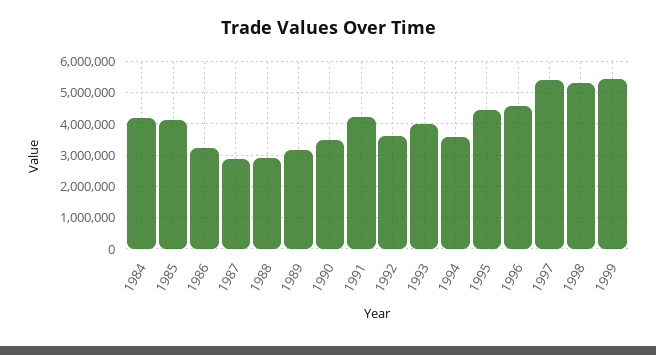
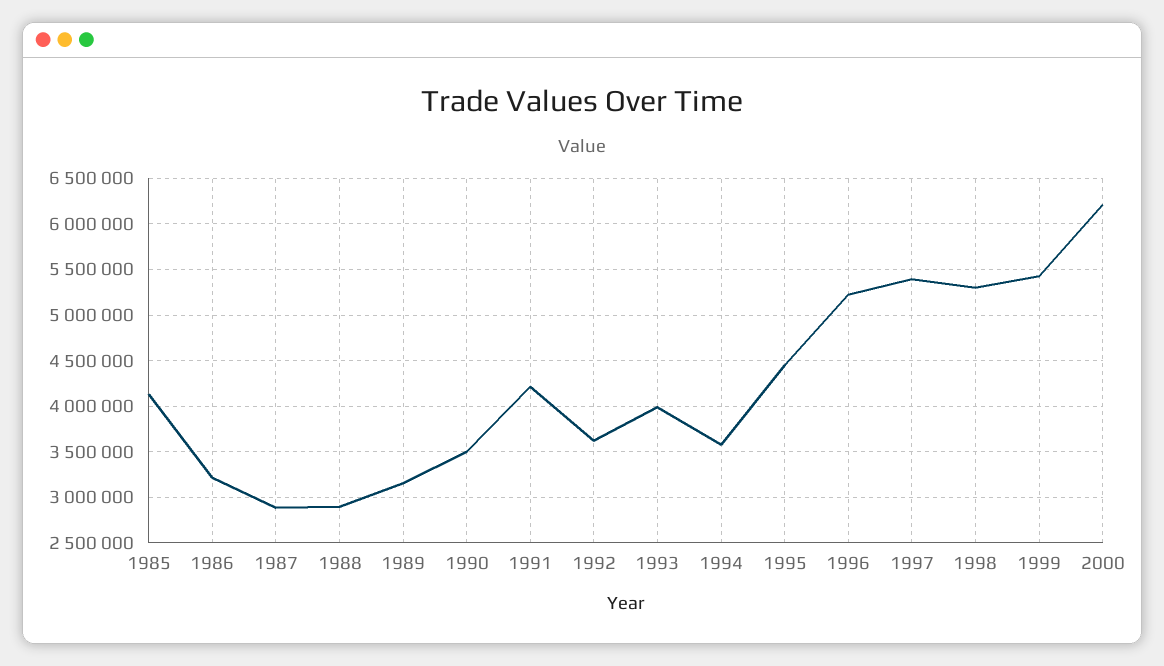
1984: 4200000 -> none
1996: 4600000 -> 5200000
2000: none -> 6200000

